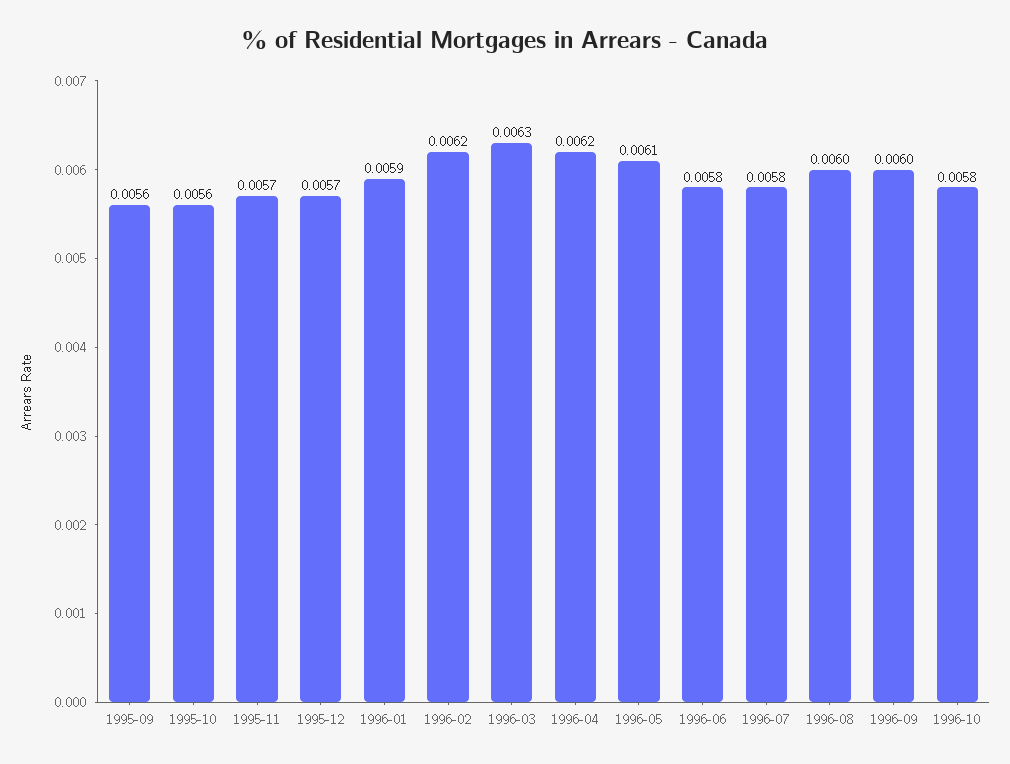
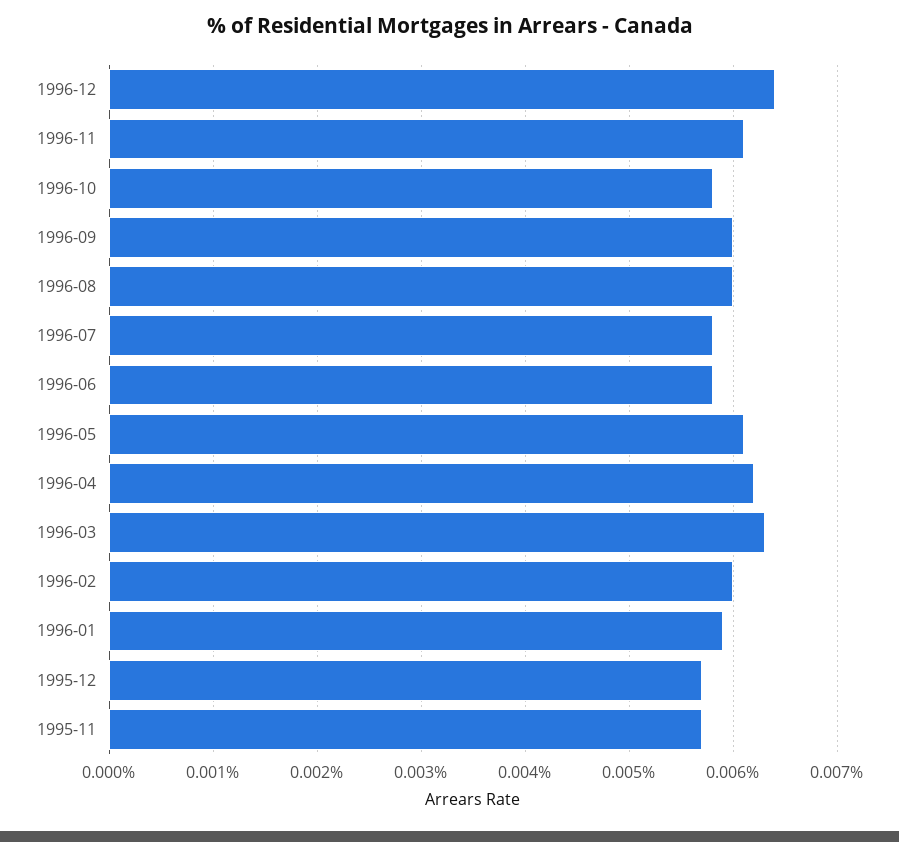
1995-09: 0.0056 -> none
1995-10: 0.0056 -> none
1996-02: 0.0062 -> 0.006
1996-12: none -> 0.0064
1996-11: none -> 0.0061

